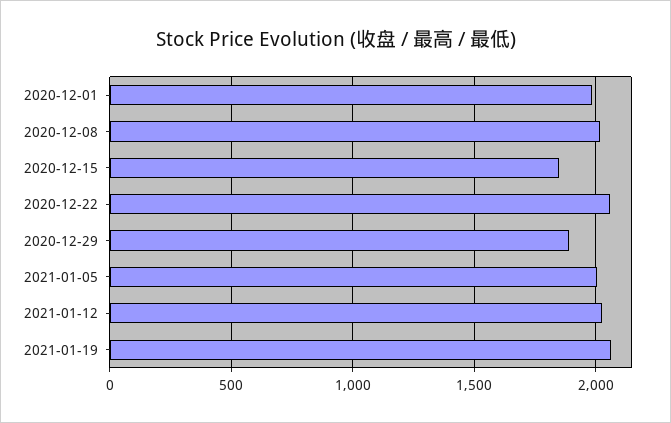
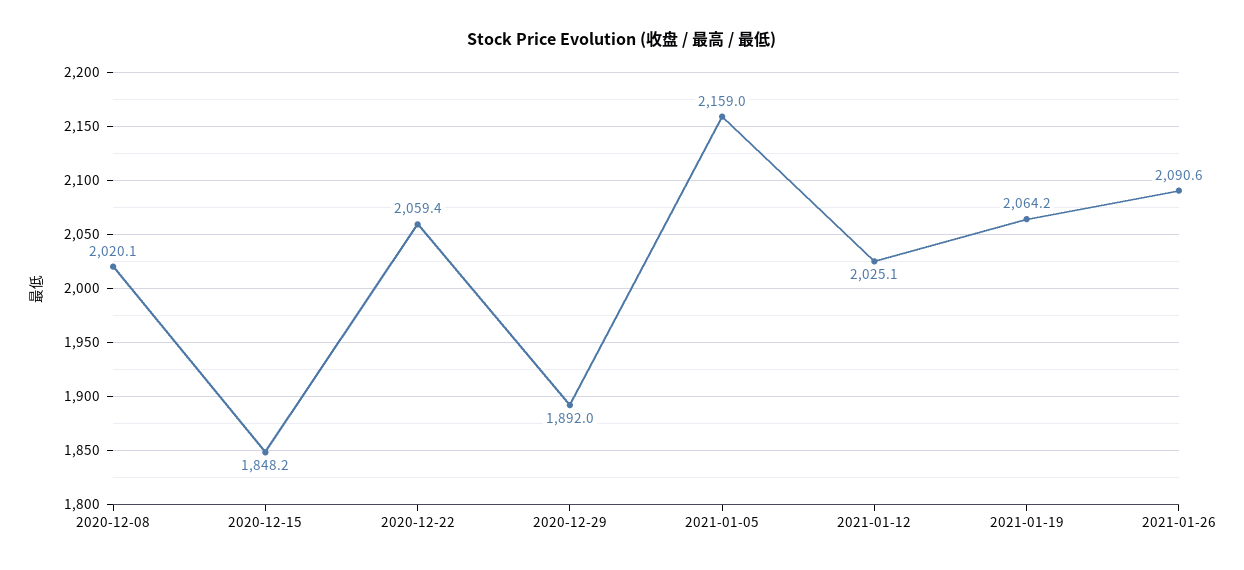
2020-12-01: 2000 -> none
2021-01-05: 2000 -> 2159
2021-01-26: none -> 2090.6

